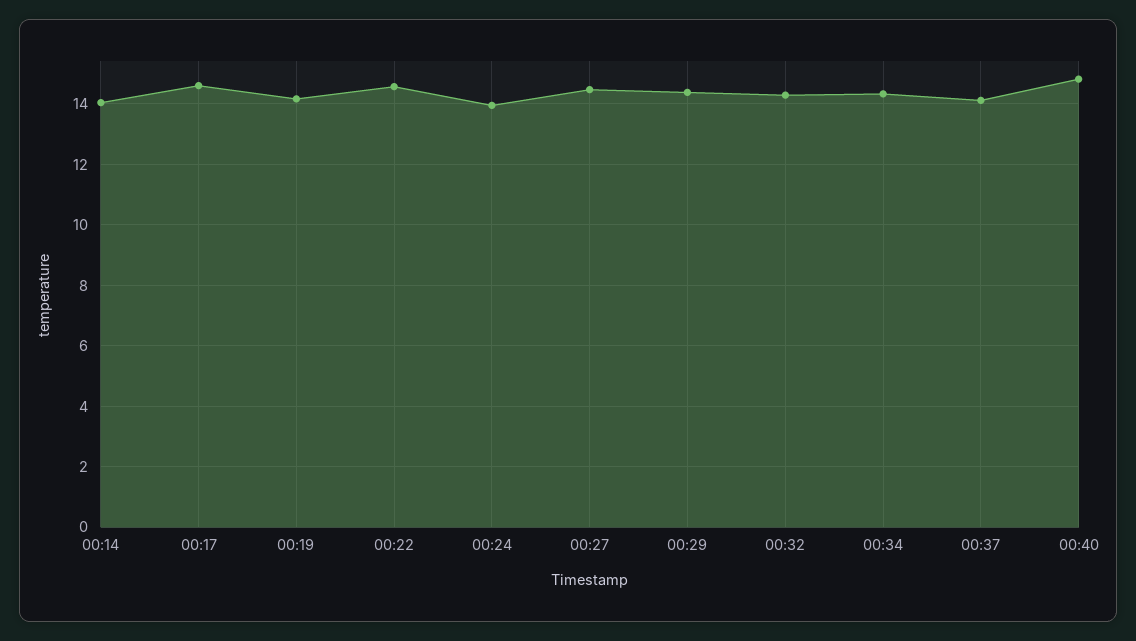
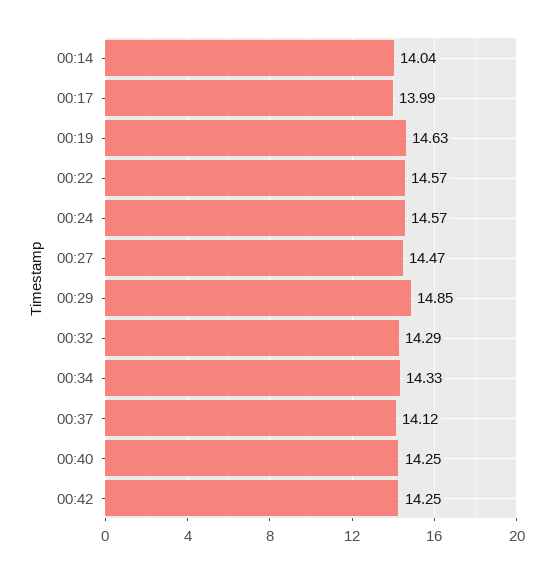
00:17: 14.6 -> 13.99
00:19: 14.2 -> 14.63
00:24: 14 -> 14.57
00:29: 14.4 -> 14.85
00:40: 14.8 -> 14.25
00:42: none -> 14.25

